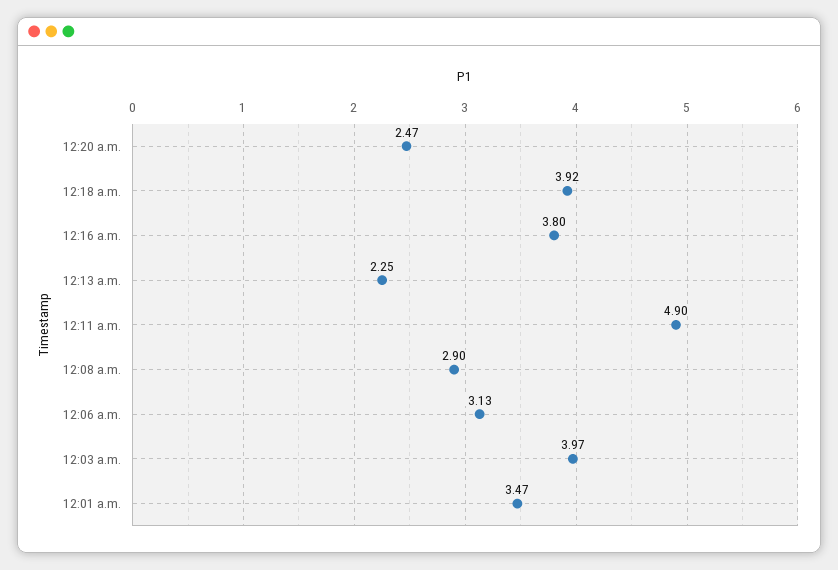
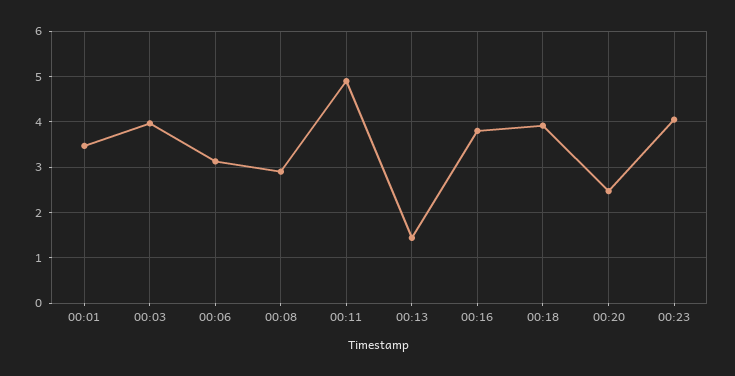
12:13 a.m.: 2.25 -> 1.4
00:23: none -> 4

